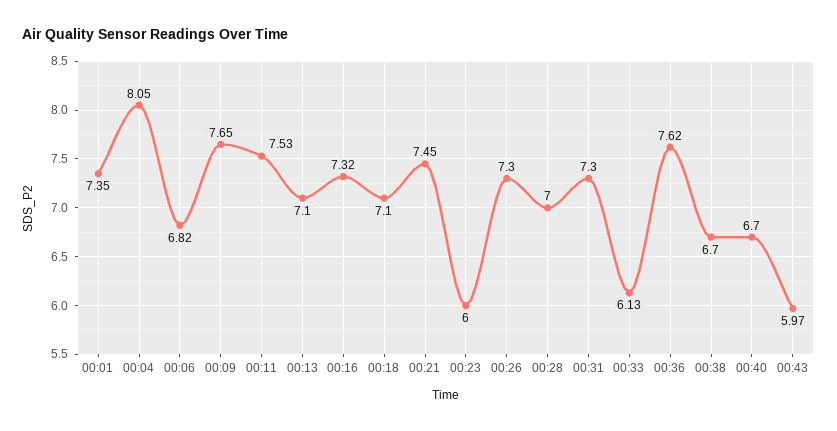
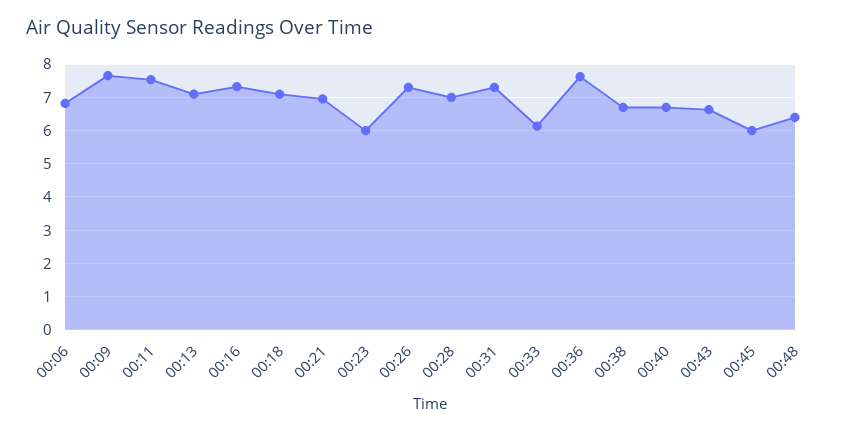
00:01: 7.35 -> none
00:04: 8.05 -> none
00:21: 7.45 -> 7
00:43: 5.97 -> 6.6
00:45: none -> 6
00:48: none -> 6.4

